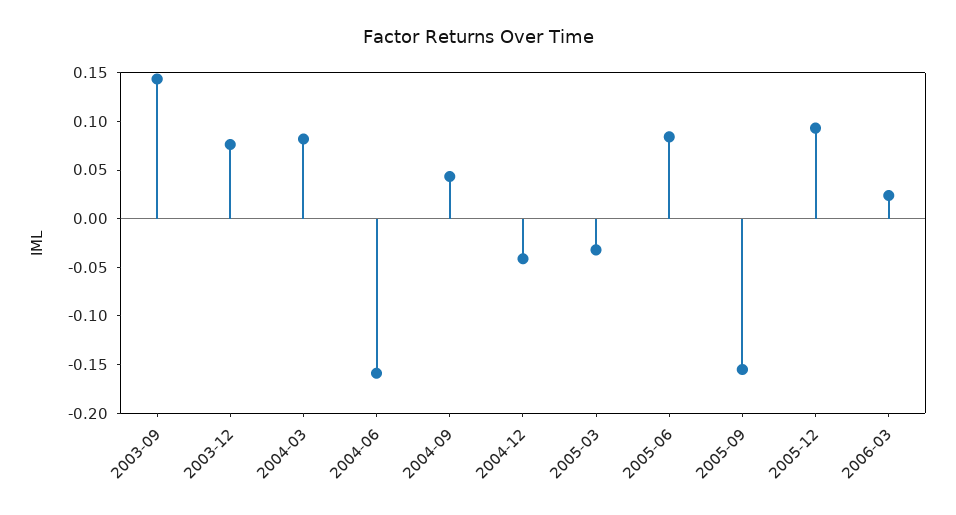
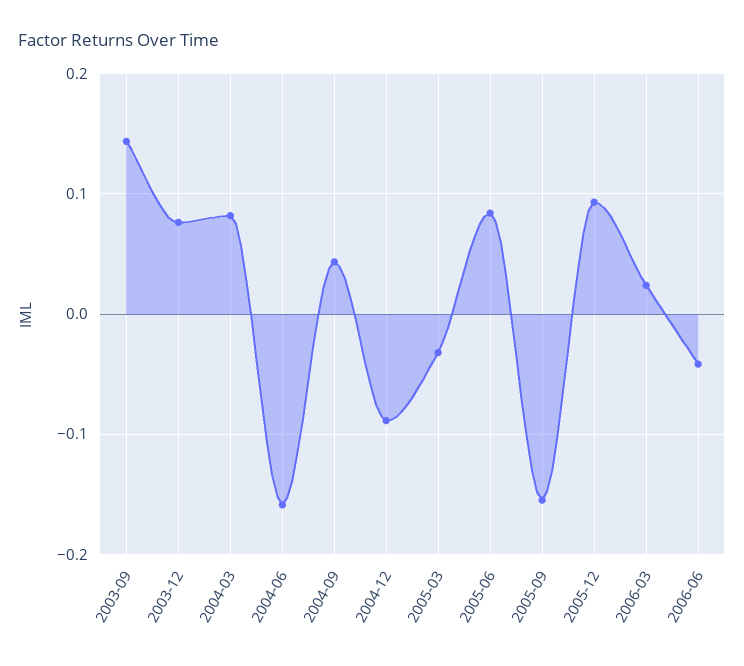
2004-12: -0.04 -> -0.09
2006-06: none -> -0.04

